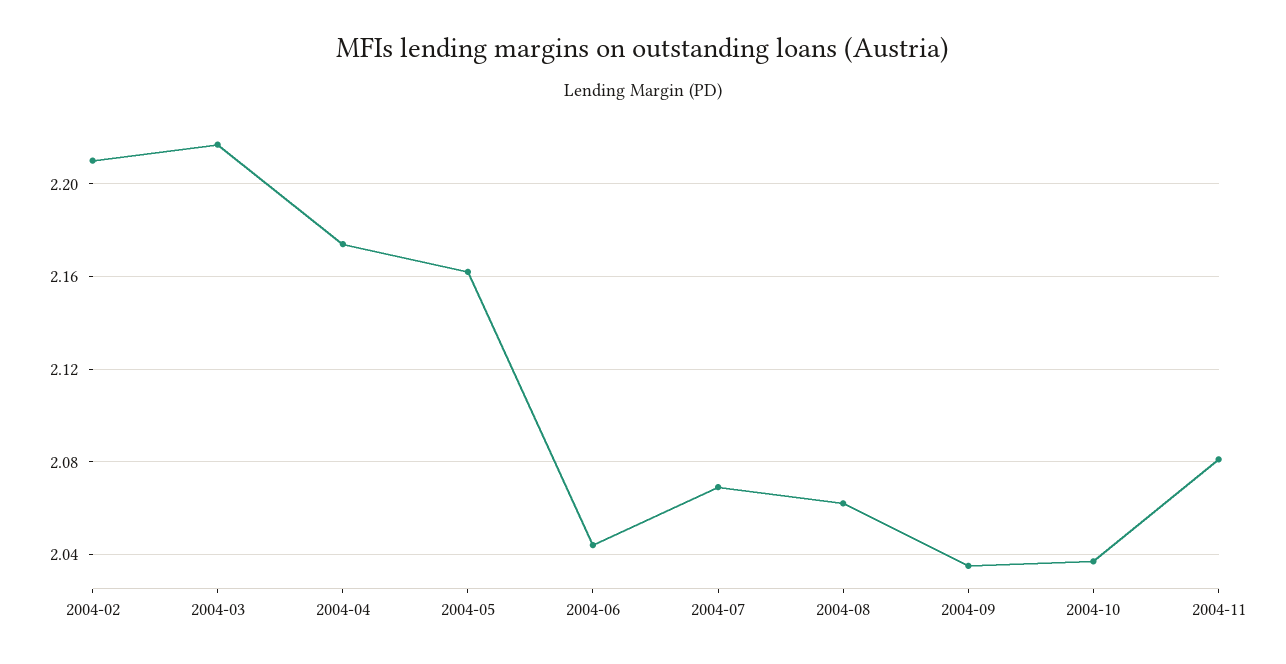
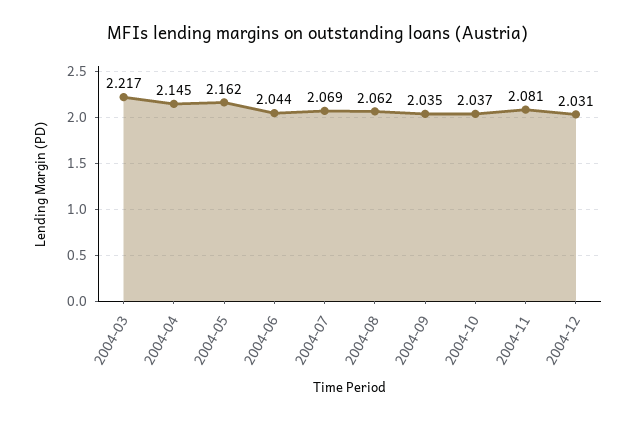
2004-02: 2.21 -> none
2004-04: 2.175 -> 2.145
2004-12: none -> 2.031

